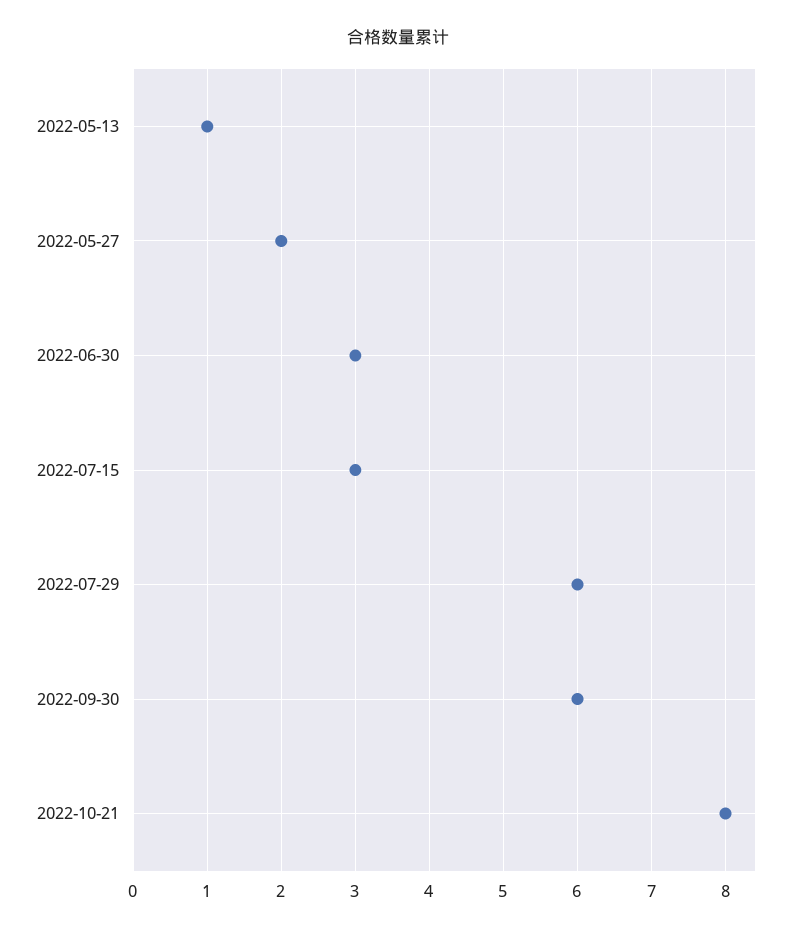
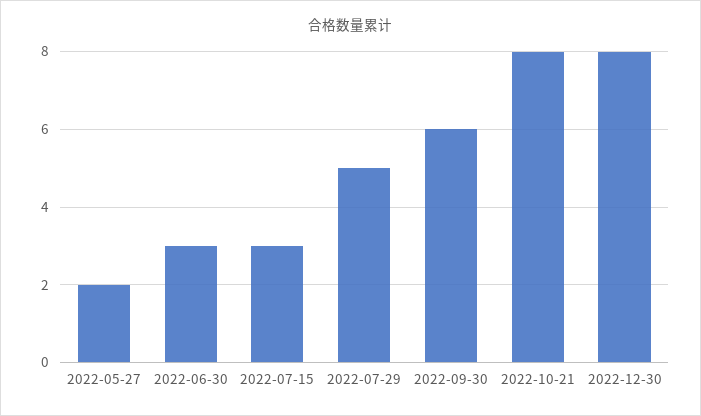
2022-05-13: 1 -> none
2022-07-29: 6 -> 5
2022-12-30: none -> 8

